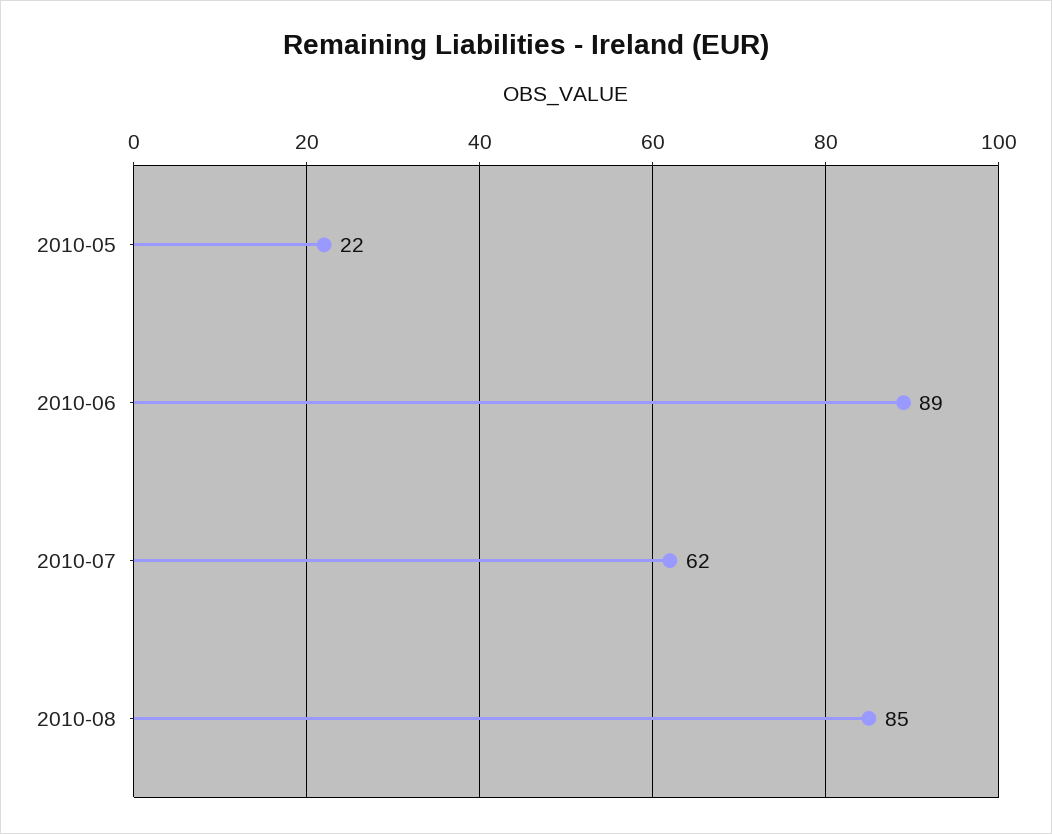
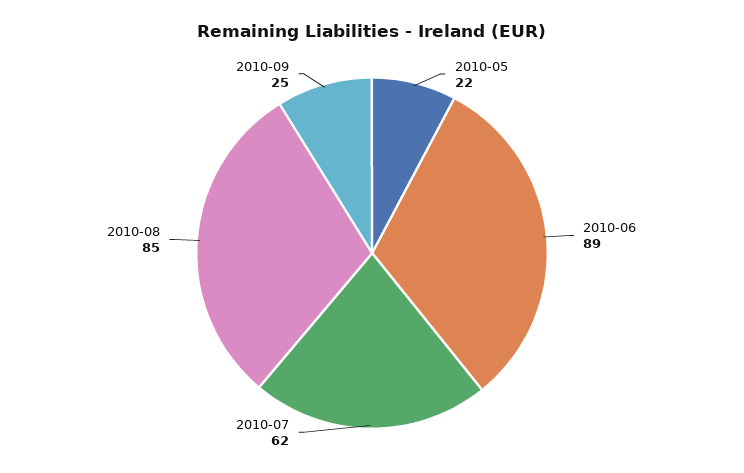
2010-09: none -> 25

